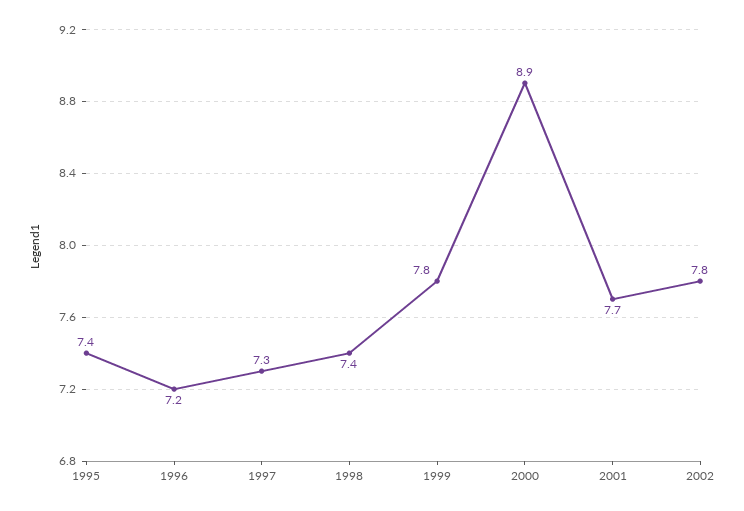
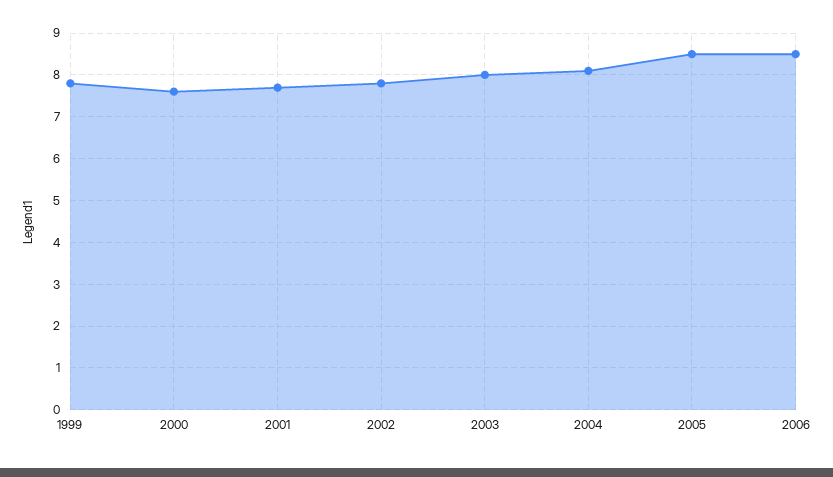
1995: 7.4 -> none
1996: 7.2 -> none
1997: 7.3 -> none
1998: 7.4 -> none
2000: 8.9 -> 7.5
2003: none -> 8
2004: none -> 8
2005: none -> 8.5
2006: none -> 8.5

